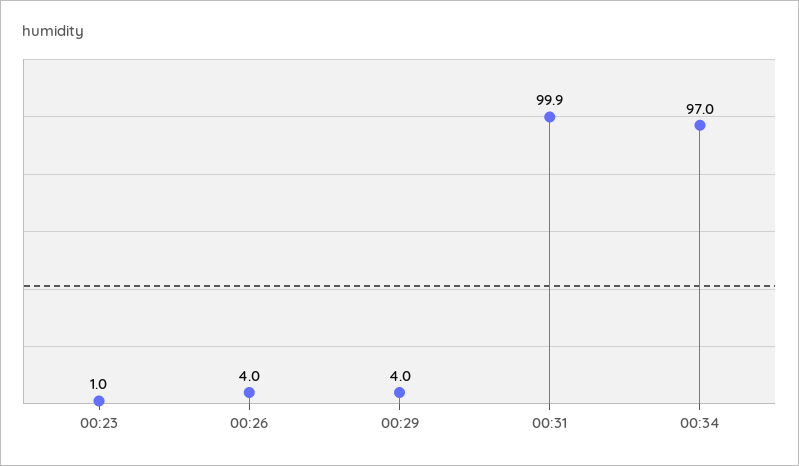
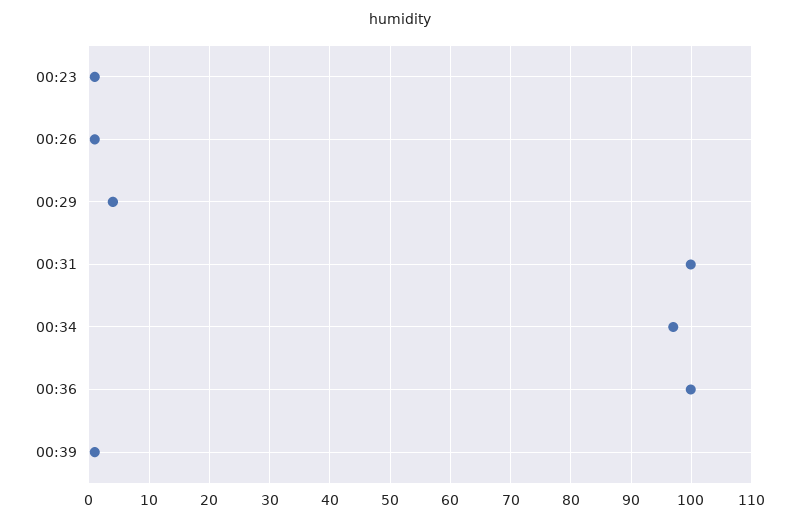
00:26: 4 -> 1
00:36: none -> 100
00:39: none -> 1

